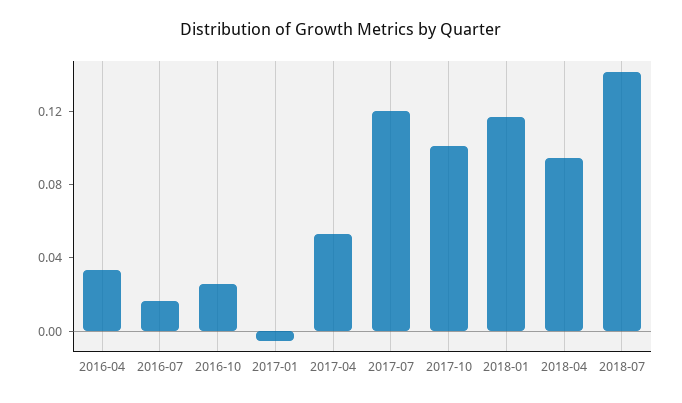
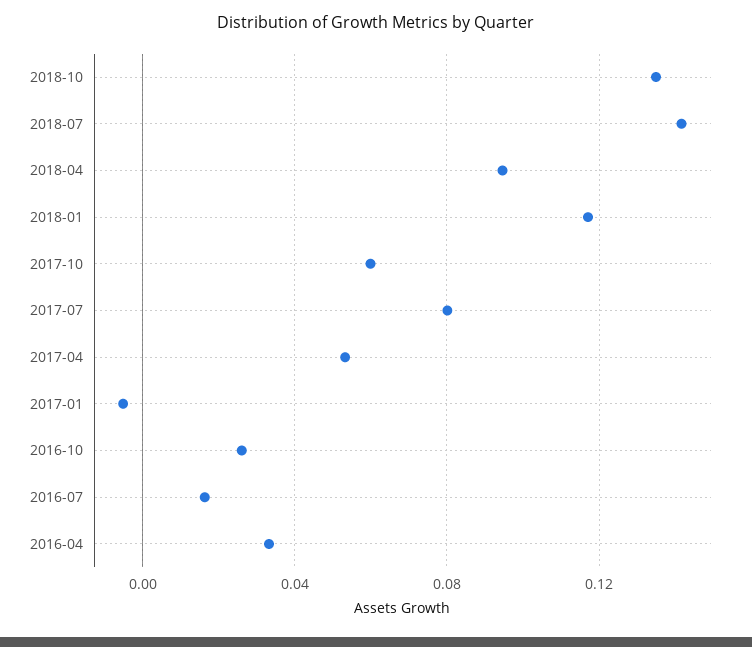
2017-07: 0.12 -> 0.08
2017-10: 0.1 -> 0.06
2018-10: none -> 0.135

